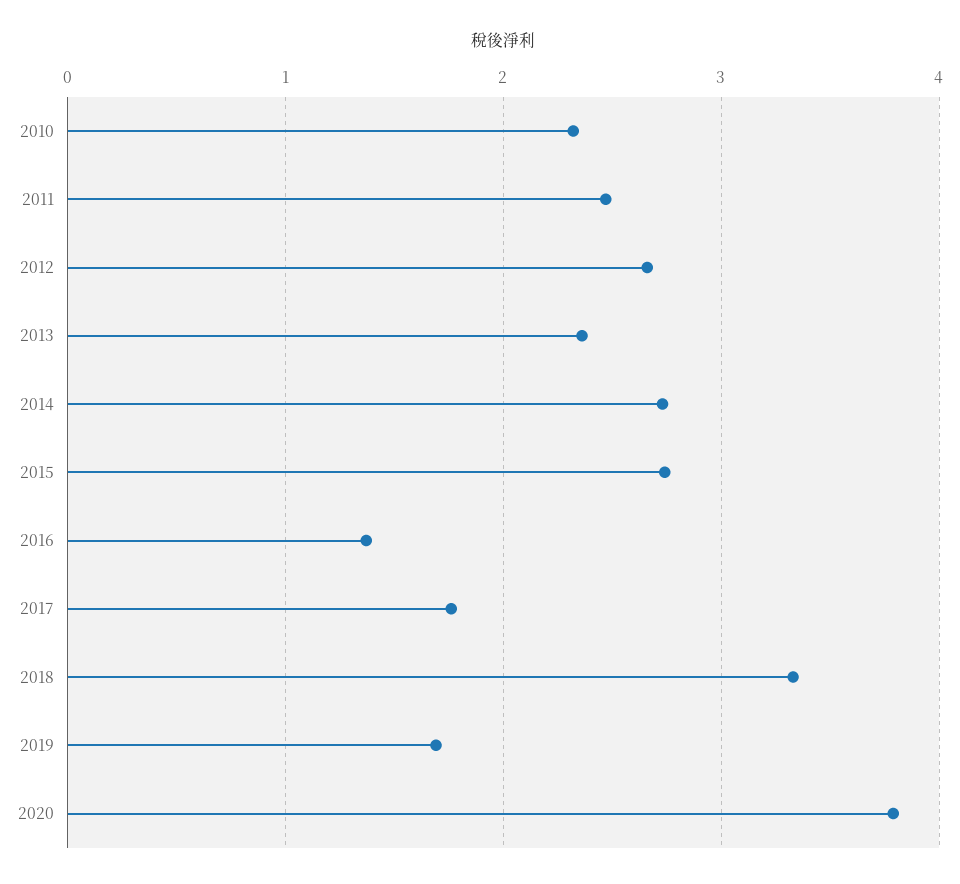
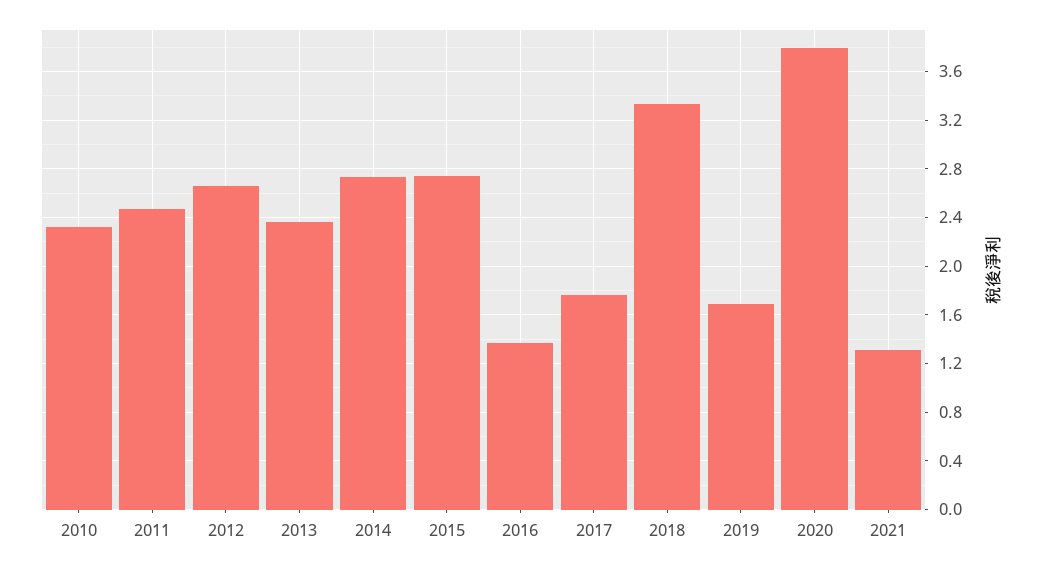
2021: none -> 1.3

